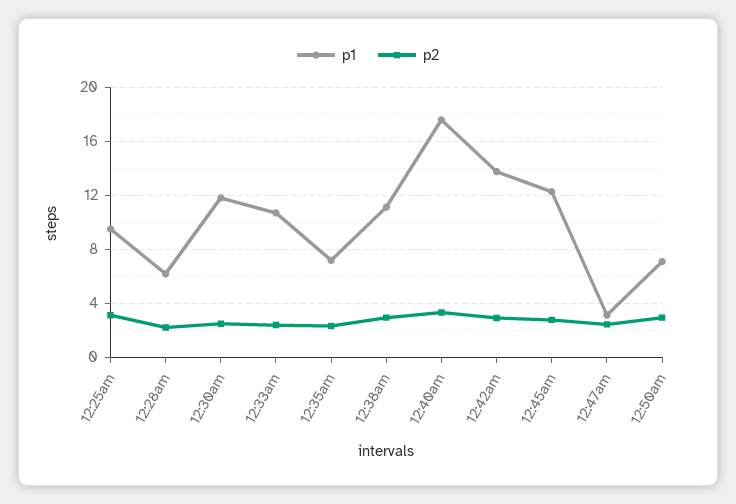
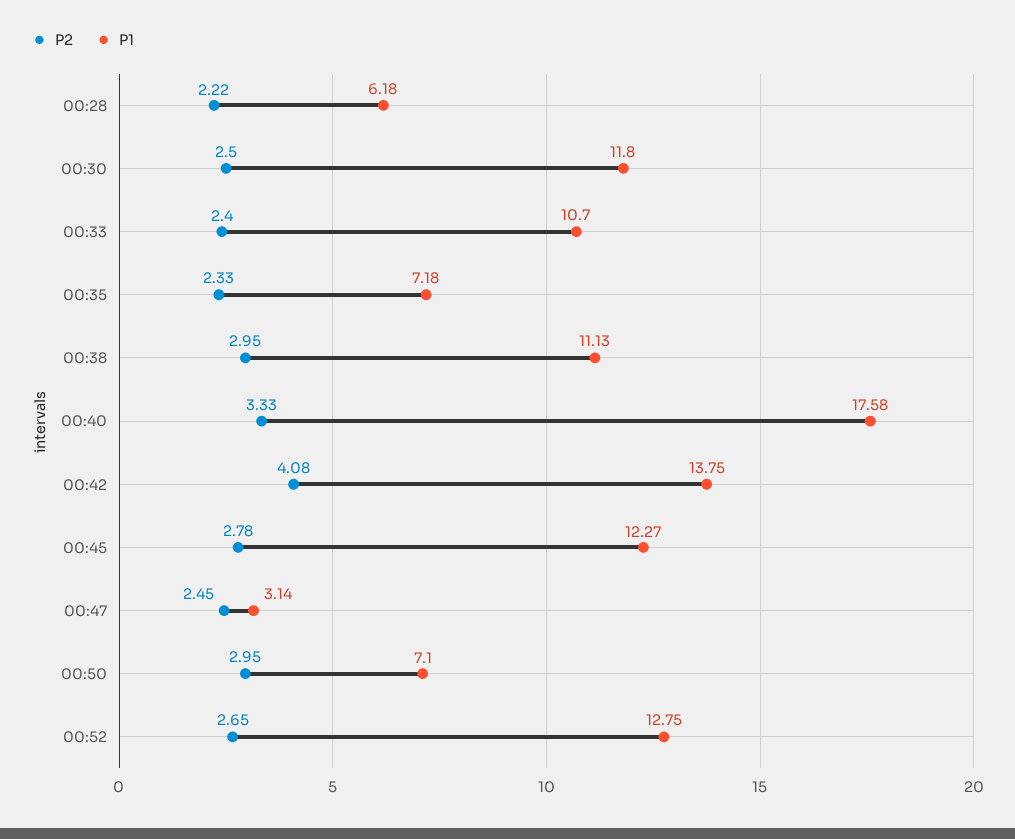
p1, 12:25am: 9.5 -> none
p2, 12:25am: 3 -> none
p2, 12:42am: 3 -> 4.08
p2, 00:52: none -> 2.65
p1, 00:52: none -> 12.75

